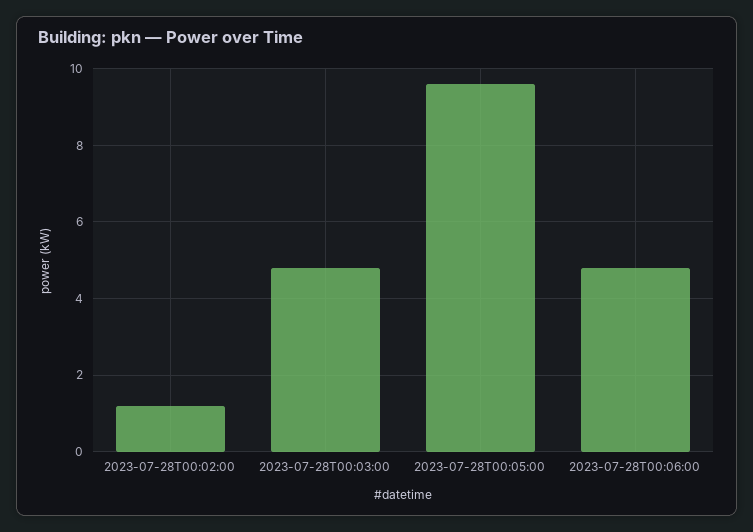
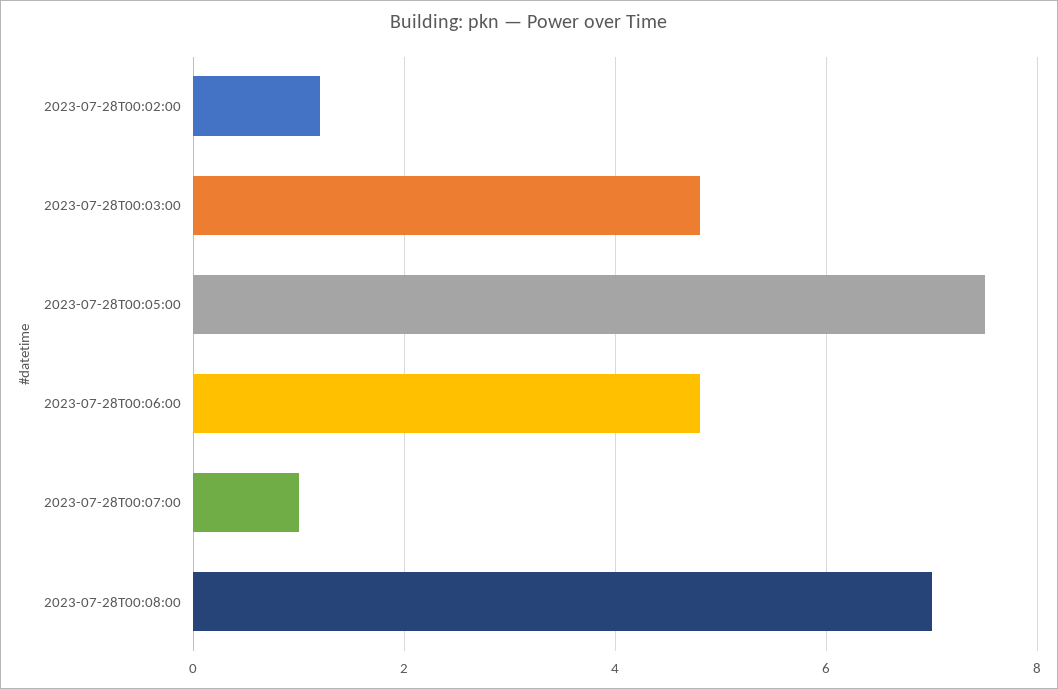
2023-07-28T00:05:00: 9.5 -> 7.5
2023-07-28T00:07:00: none -> 1
2023-07-28T00:08:00: none -> 7

